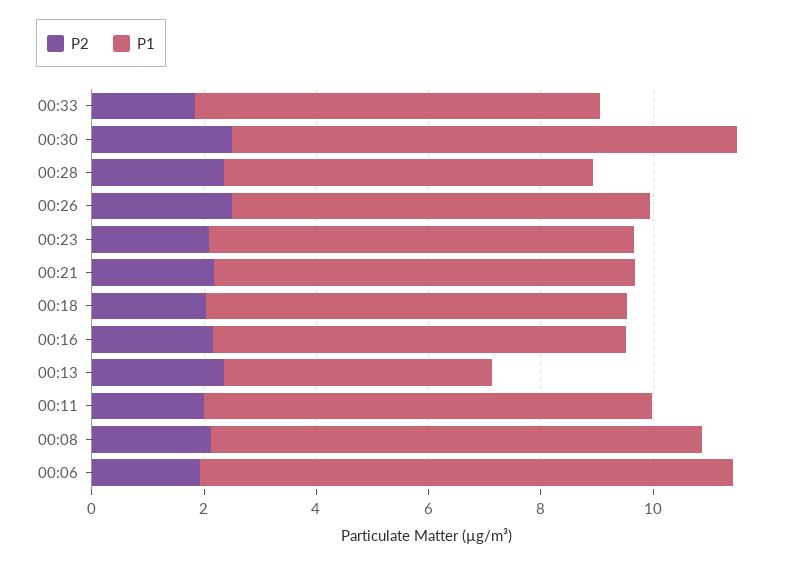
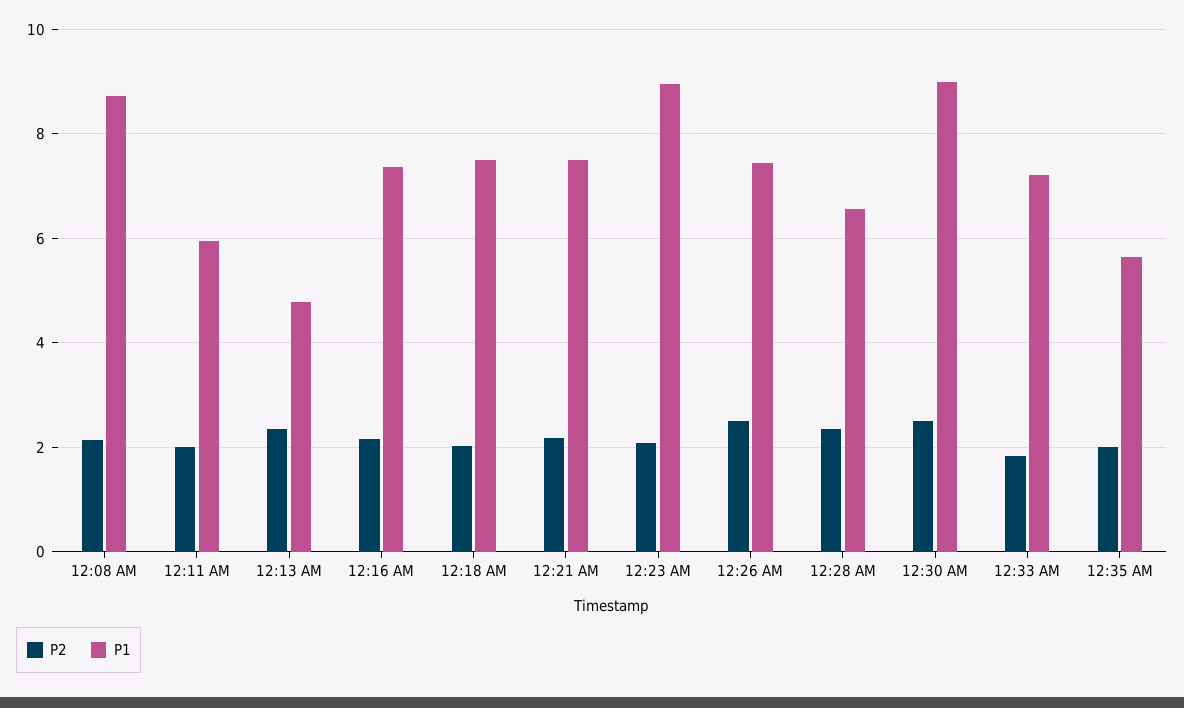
P1, 00:23: 7.5 -> 9
P1, 00:11: 8 -> 6
P2, 00:06: 2 -> none
P1, 00:06: 9.5 -> none
P2, 12:35 AM: none -> 2
P1, 12:35 AM: none -> 5.6

